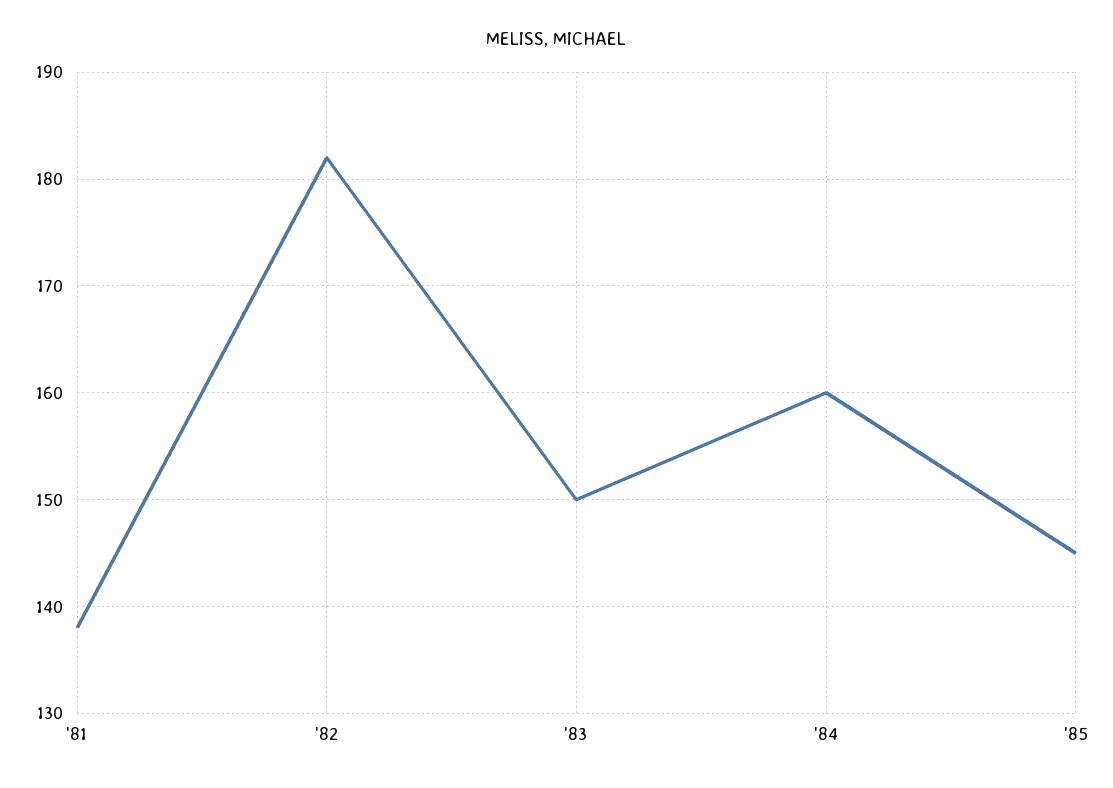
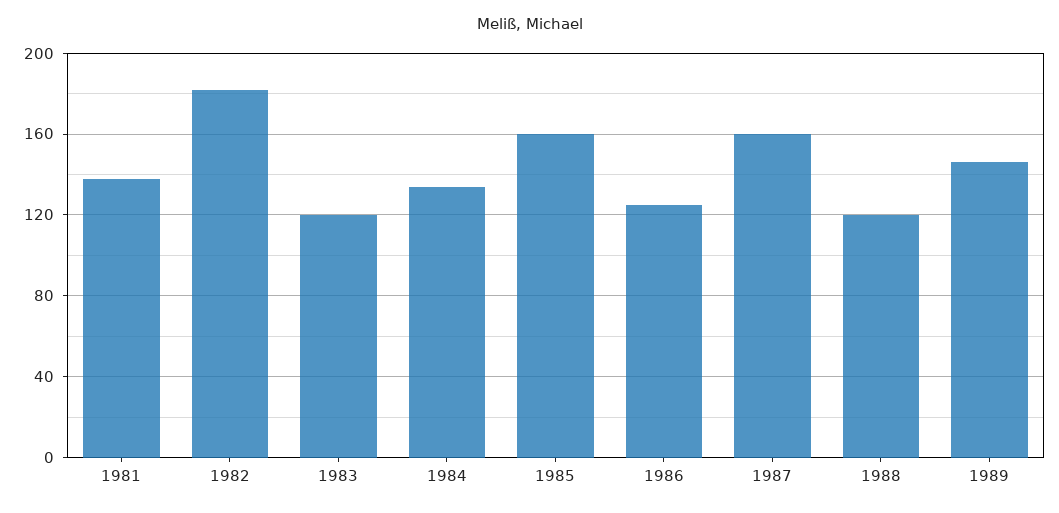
'83: 150 -> 120
'84: 160 -> 135
'85: 145 -> 160
1986: none -> 125
1987: none -> 160
1988: none -> 120
1989: none -> 145

